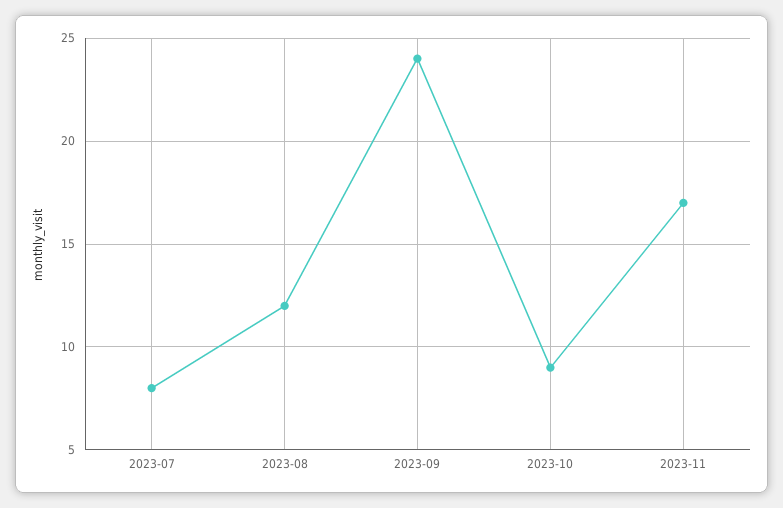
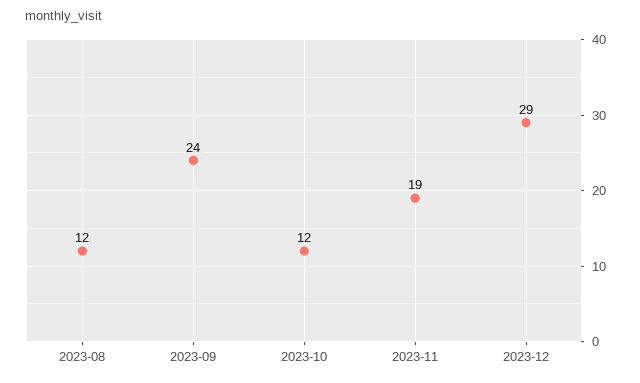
2023-07: 8 -> none
2023-10: 9 -> 12
2023-11: 17 -> 19
2023-12: none -> 29

